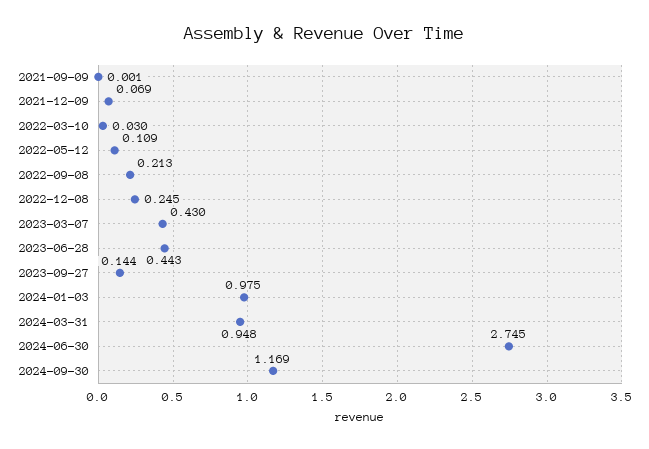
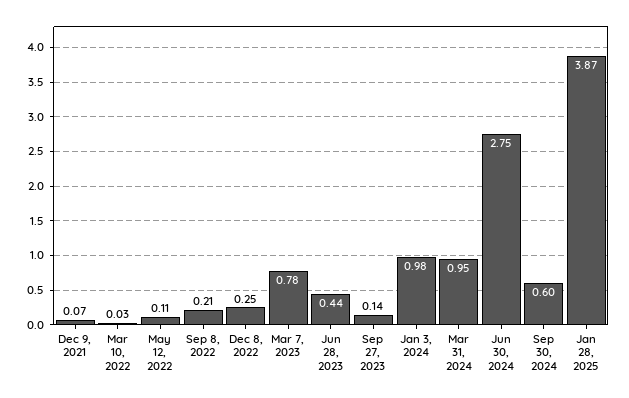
2021-09-09: 0.001 -> none
2023-03-07: 0.43 -> 0.78
2024-09-30: 1.169 -> 0.6
Jan 28, 2025: none -> 3.87

